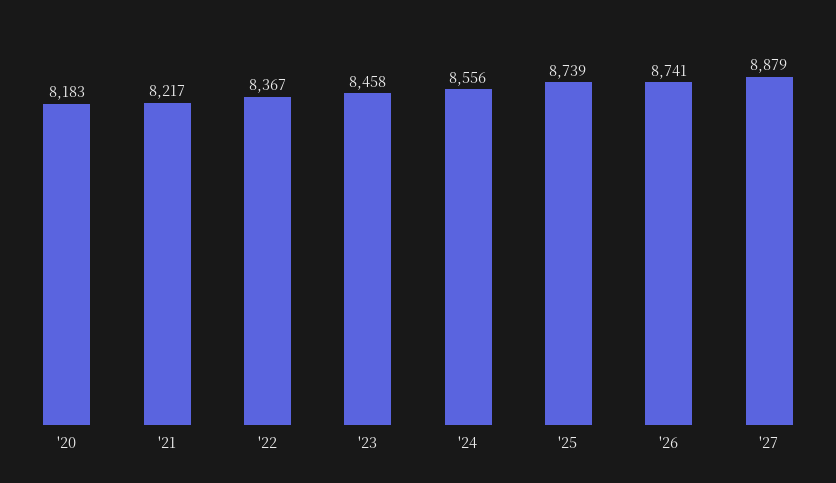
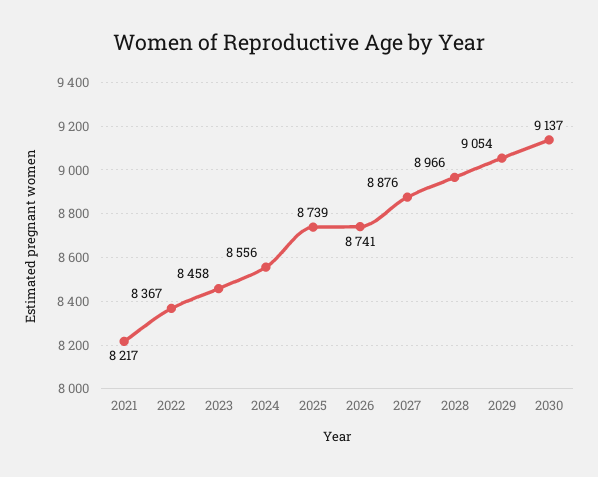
'20: 8183 -> none
'27: 8879 -> 8876
2028: none -> 8966
2029: none -> 9054
2030: none -> 9137

